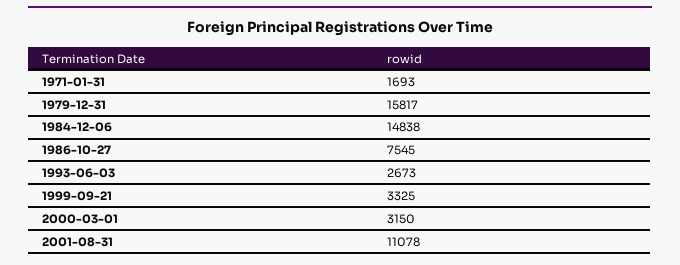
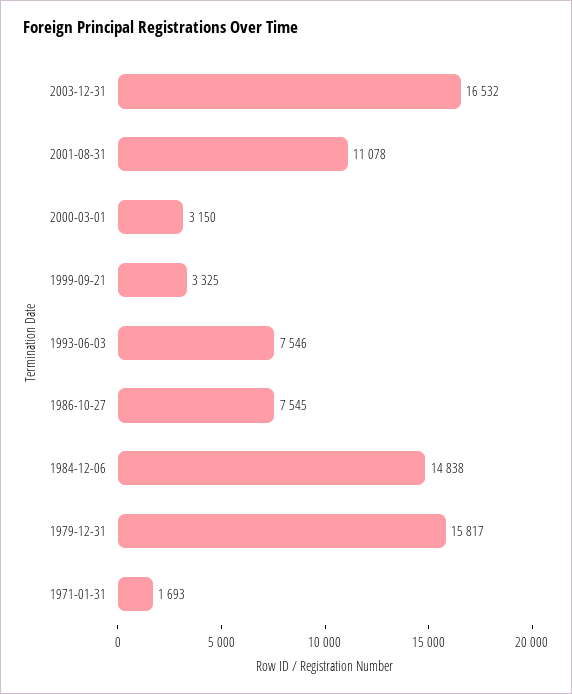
1993-06-03: 2673 -> 7546
2003-12-31: none -> 16532

